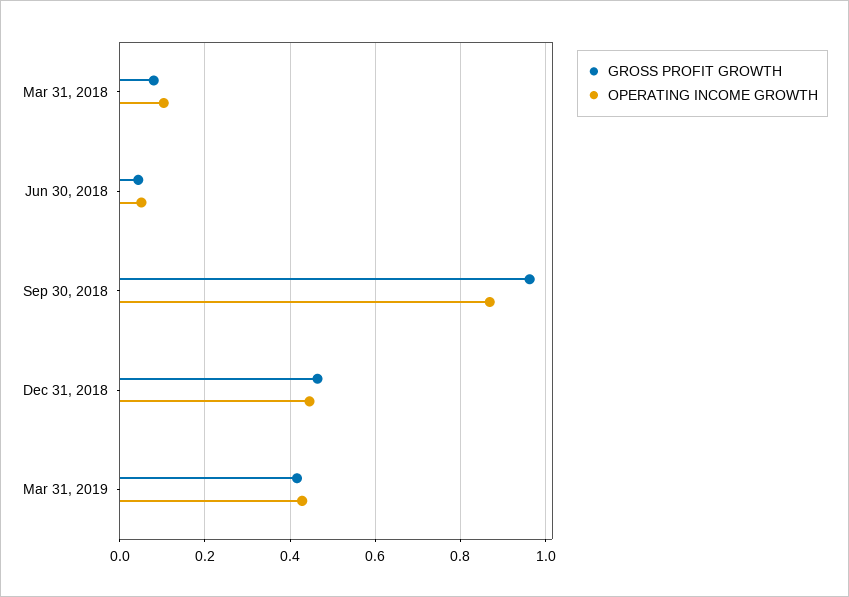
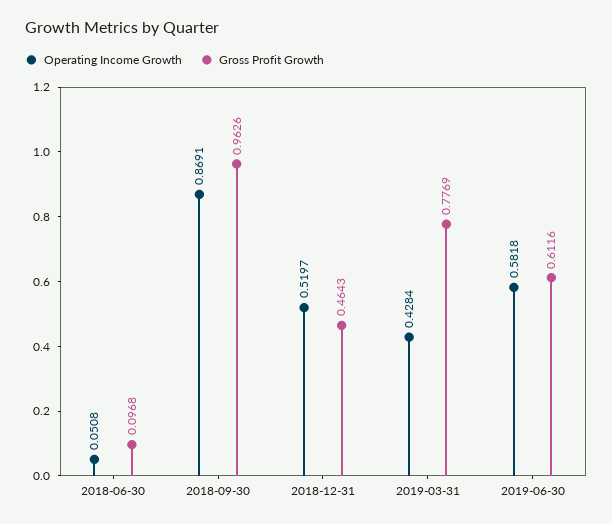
GROSS PROFIT GROWTH, Mar 31, 2018: 0.08 -> none
OPERATING INCOME GROWTH, Mar 31, 2018: 0.1 -> none
GROSS PROFIT GROWTH, Jun 30, 2018: 0.04 -> 0.0968
OPERATING INCOME GROWTH, Dec 31, 2018: 0.44 -> 0.5197
GROSS PROFIT GROWTH, Mar 31, 2019: 0.42 -> 0.7769
OPERATING INCOME GROWTH, 2019-06-30: none -> 0.5818
GROSS PROFIT GROWTH, 2019-06-30: none -> 0.6116

